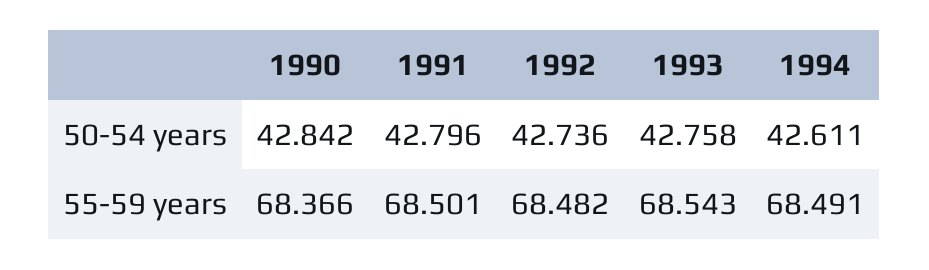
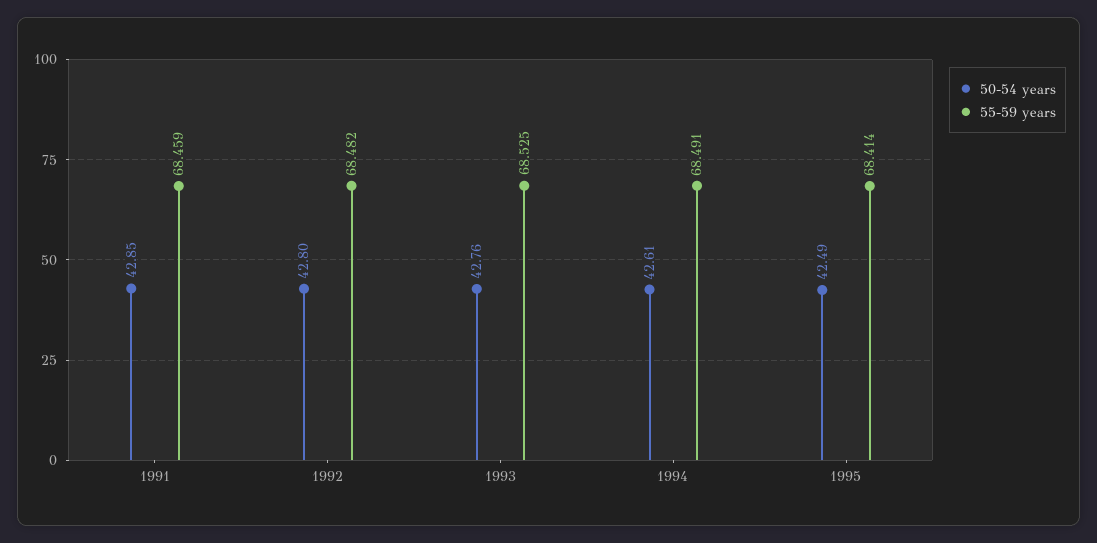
50-54 years, 1990: 42.842 -> none
50-54 years, 1991: 42.796 -> 42.85
50-54 years, 1992: 42.736 -> 42.8
55-59 years, 1990: 68.366 -> none
55-59 years, 1991: 68.501 -> 68.459
55-59 years, 1993: 68.543 -> 68.525
50-54 years, 1995: none -> 42.49
55-59 years, 1995: none -> 68.414

